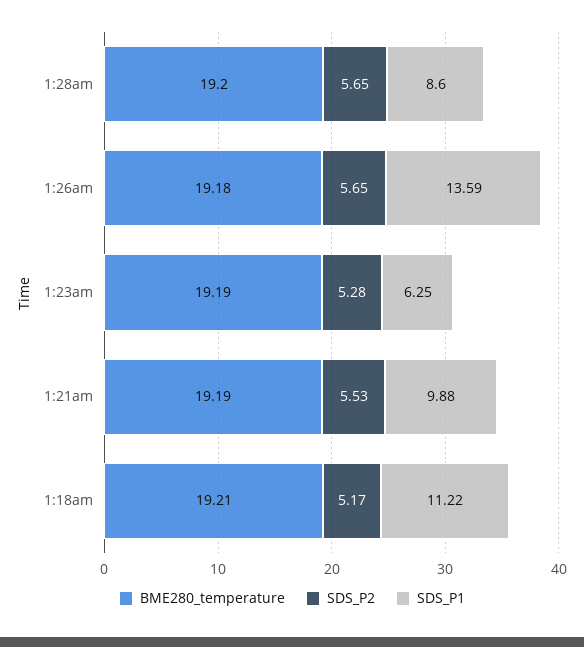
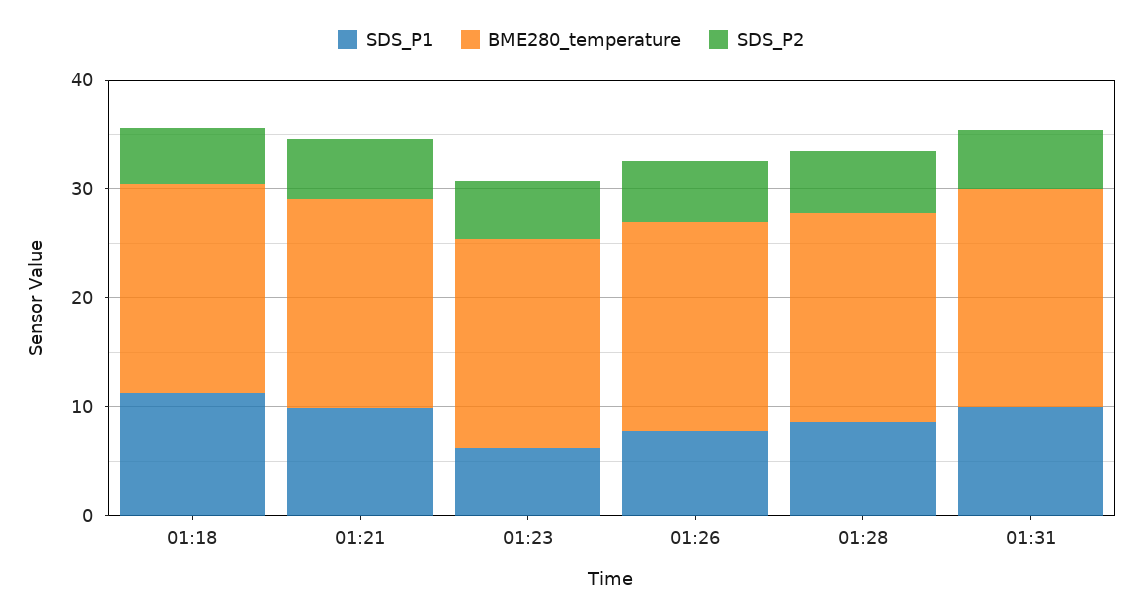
SDS_P1, 1:26am: 13.59 -> 8
SDS_P1, 01:31: none -> 10
BME280_temperature, 01:31: none -> 20
SDS_P2, 01:31: none -> 6

